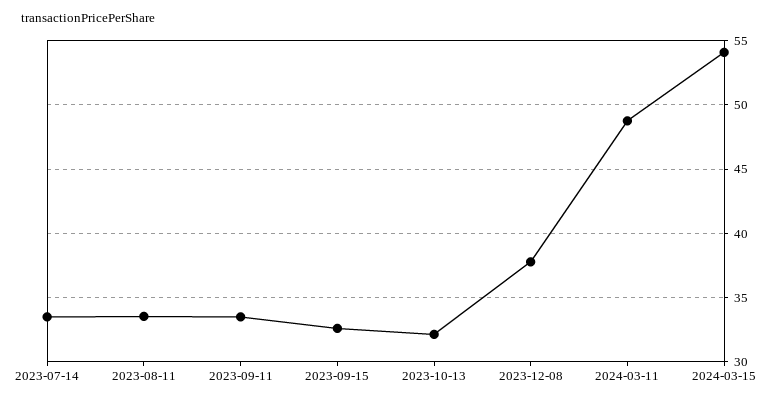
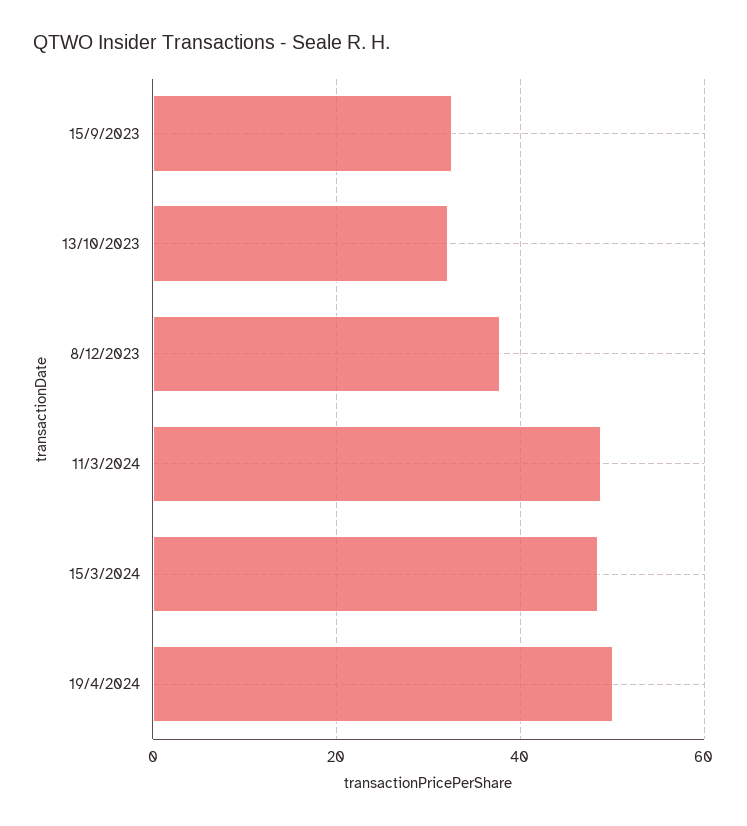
2023-07-14: 33.5 -> none
2023-08-11: 33.5 -> none
2023-09-11: 33.5 -> none
2024-03-15: 54 -> 48
19/4/2024: none -> 50

